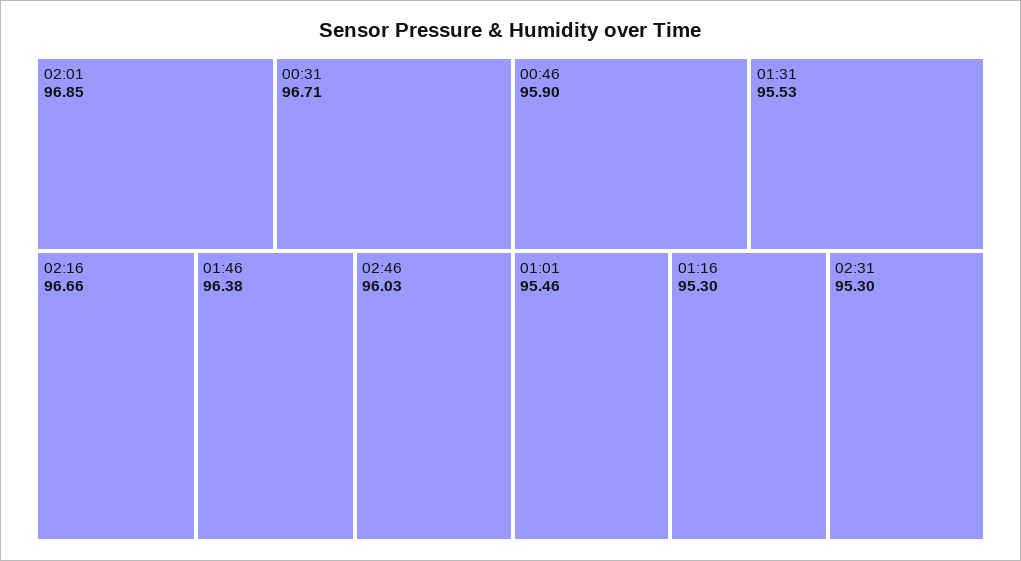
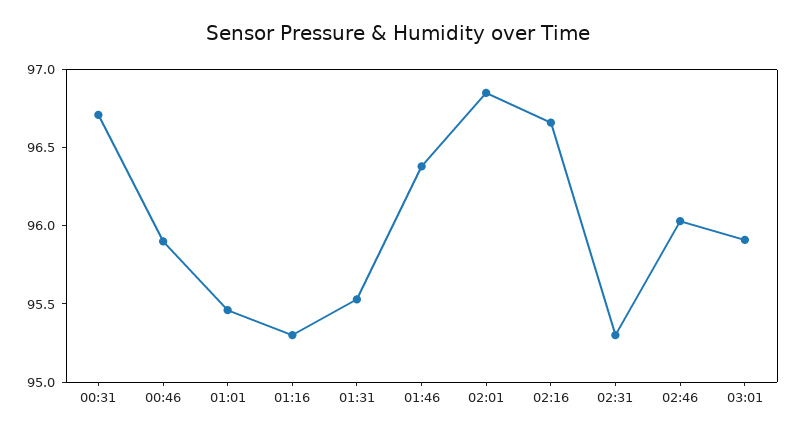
03:01: none -> 95.9

